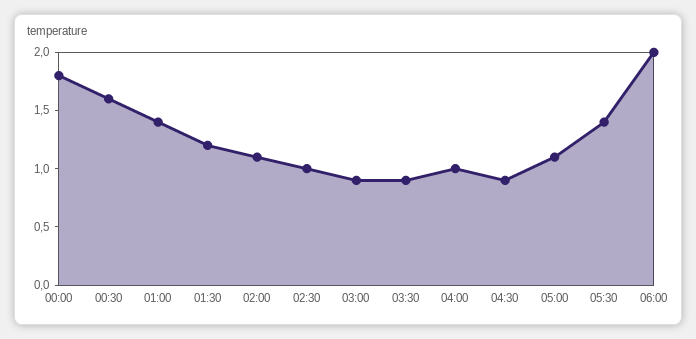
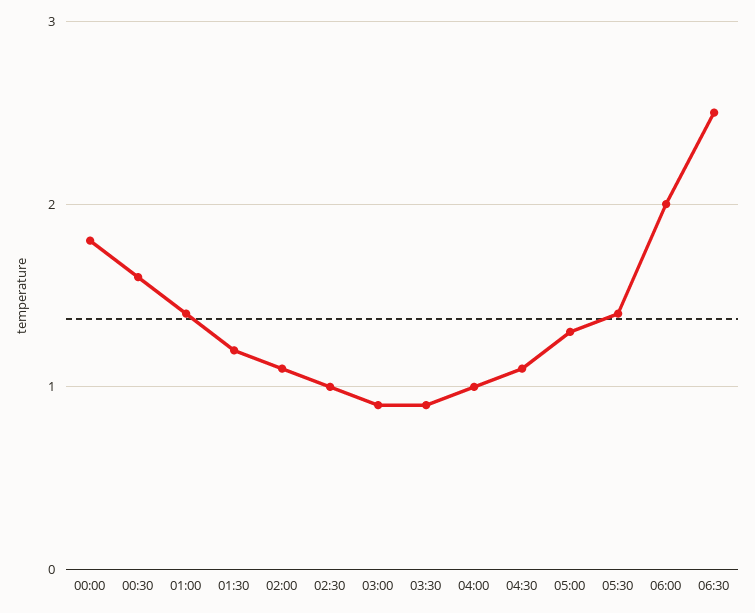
04:30: 0.9 -> 1.1
05:00: 1.1 -> 1.3
06:30: none -> 2.5

